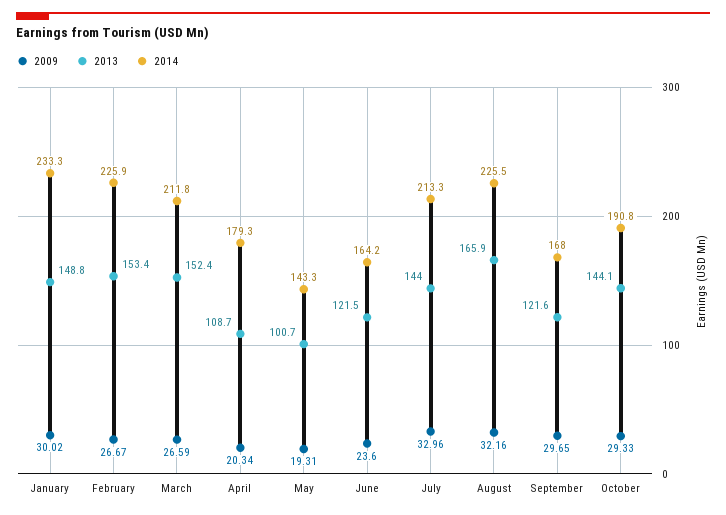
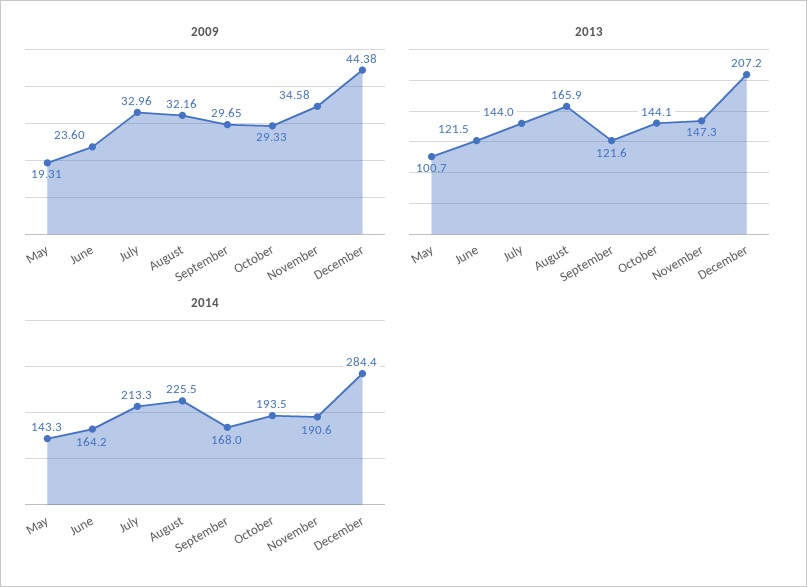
2009, January: 30.02 -> none
2013, January: 148.8 -> none
2014, January: 233.3 -> none
2009, February: 26.67 -> none
2013, February: 153.4 -> none
2014, February: 225.9 -> none
2009, March: 26.59 -> none
2013, March: 152.4 -> none
2014, March: 211.8 -> none
2009, April: 20.34 -> none
2013, April: 108.7 -> none
2014, April: 179.3 -> none
2014, October: 190.8 -> 193.5
2009, November: none -> 34.58
2009, December: none -> 44.38
2013, November: none -> 147.3
2013, December: none -> 207.2
2014, November: none -> 190.6
2014, December: none -> 284.4

